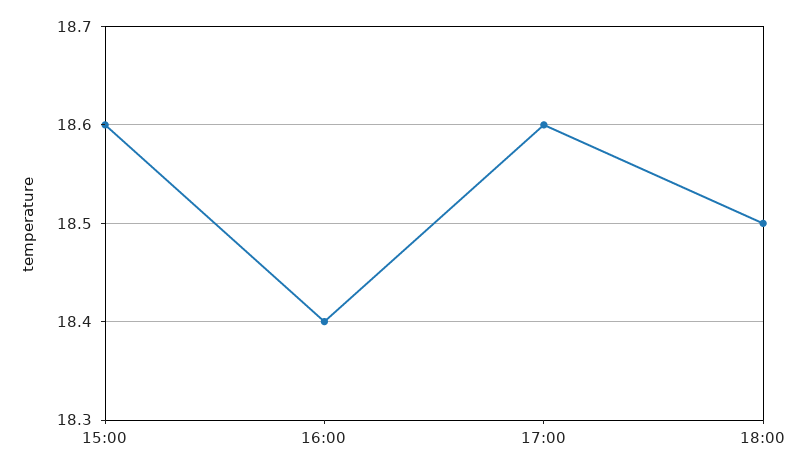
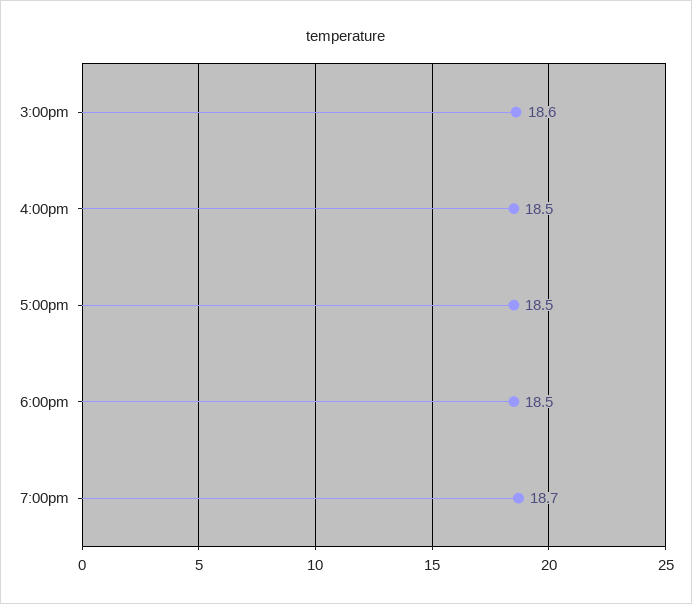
16:00: 18.4 -> 18.5
17:00: 18.6 -> 18.5
7:00pm: none -> 18.7

